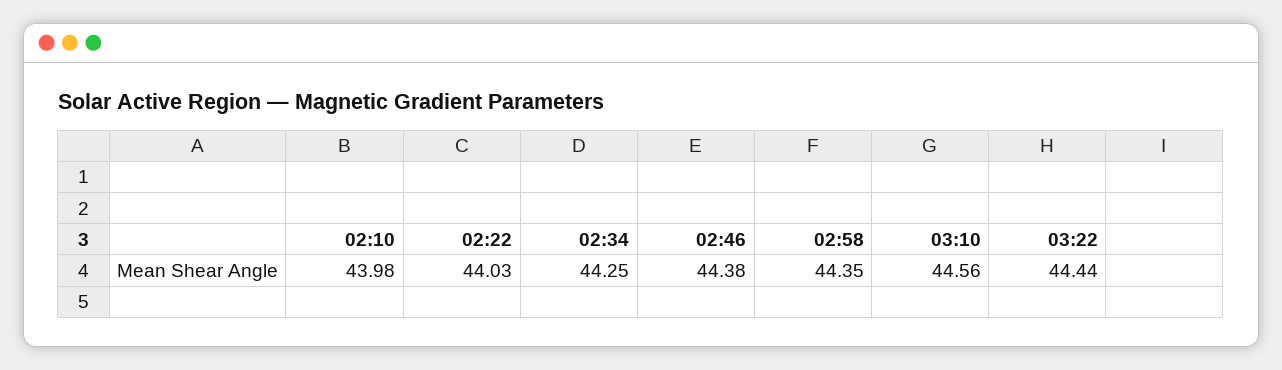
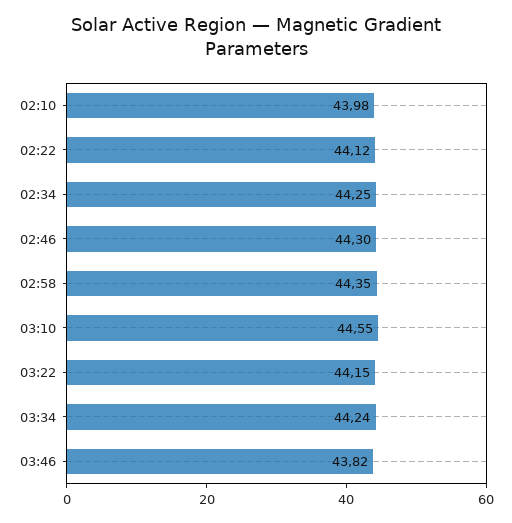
02:22: 44.03 -> 44.12
02:46: 44.38 -> 44.3
03:10: 44.56 -> 44.55
03:22: 44.44 -> 44.15
03:34: none -> 44.24
03:46: none -> 43.82

